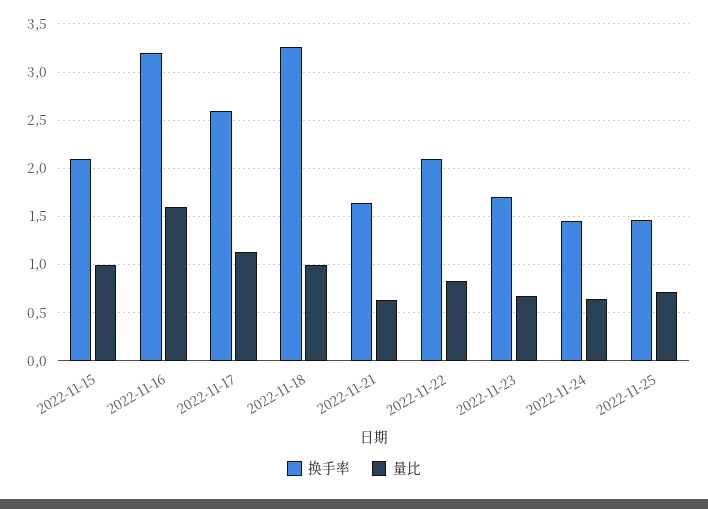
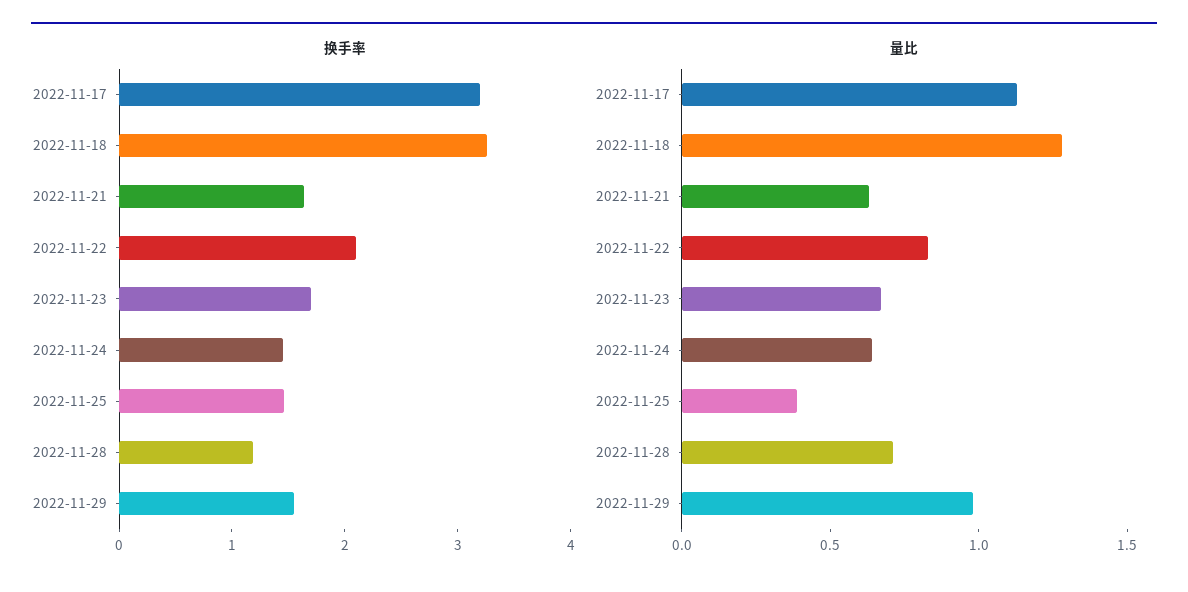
换手率, 2022-11-15: 2.1 -> none
量比, 2022-11-15: 1 -> none
换手率, 2022-11-16: 3.2 -> none
量比, 2022-11-16: 1.6 -> none
换手率, 2022-11-17: 2.6 -> 3.2
量比, 2022-11-18: 1 -> 1.3
量比, 2022-11-25: 0.7 -> 0.4
换手率, 2022-11-28: none -> 1.2
换手率, 2022-11-29: none -> 1.6
量比, 2022-11-28: none -> 0.7
量比, 2022-11-29: none -> 1

